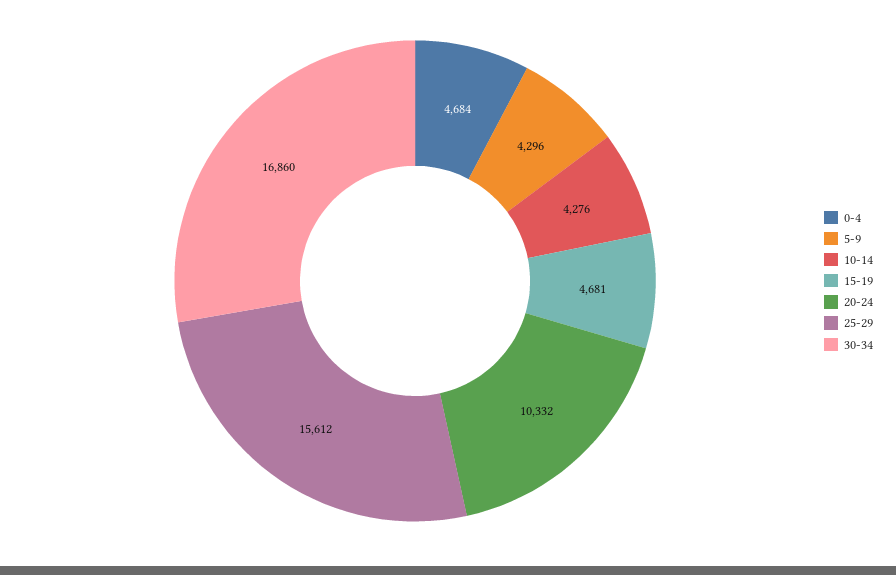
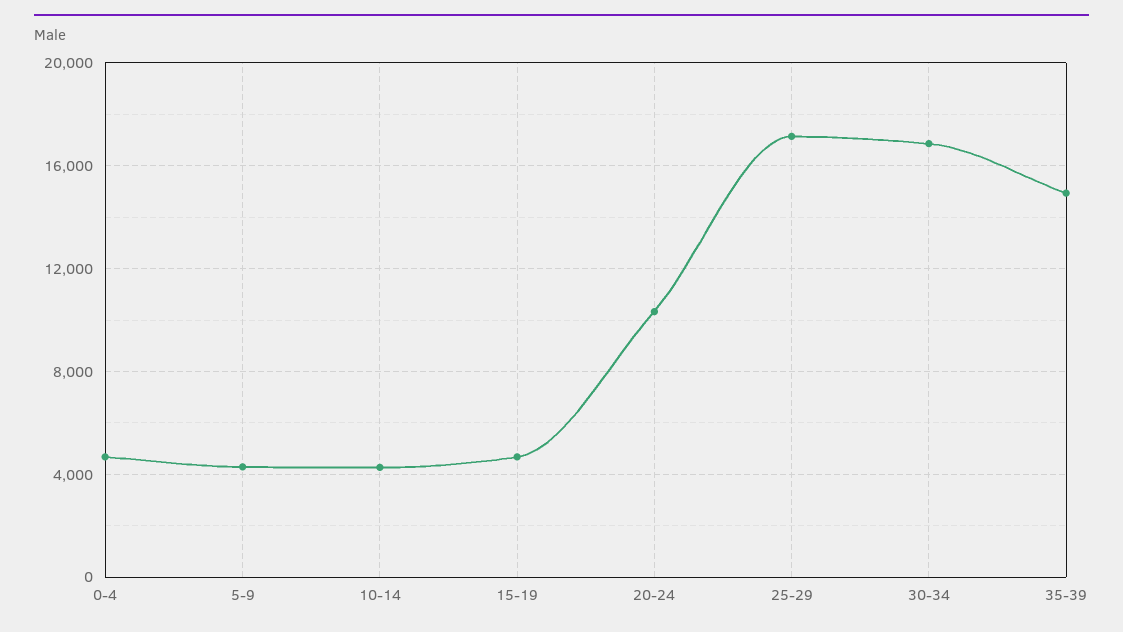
25-29: 15612 -> 17000
35-39: none -> 15000

